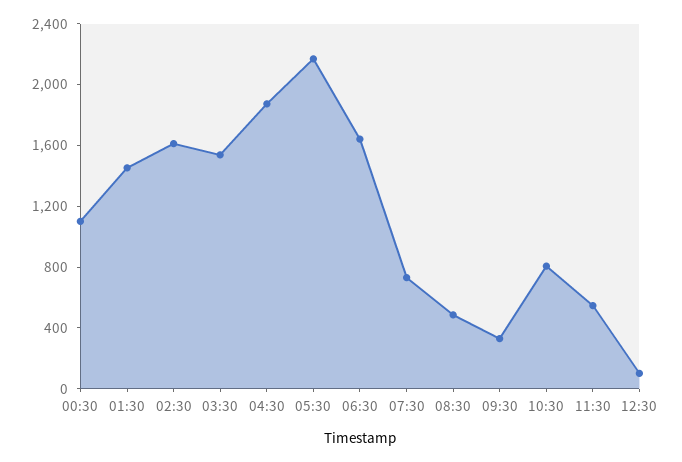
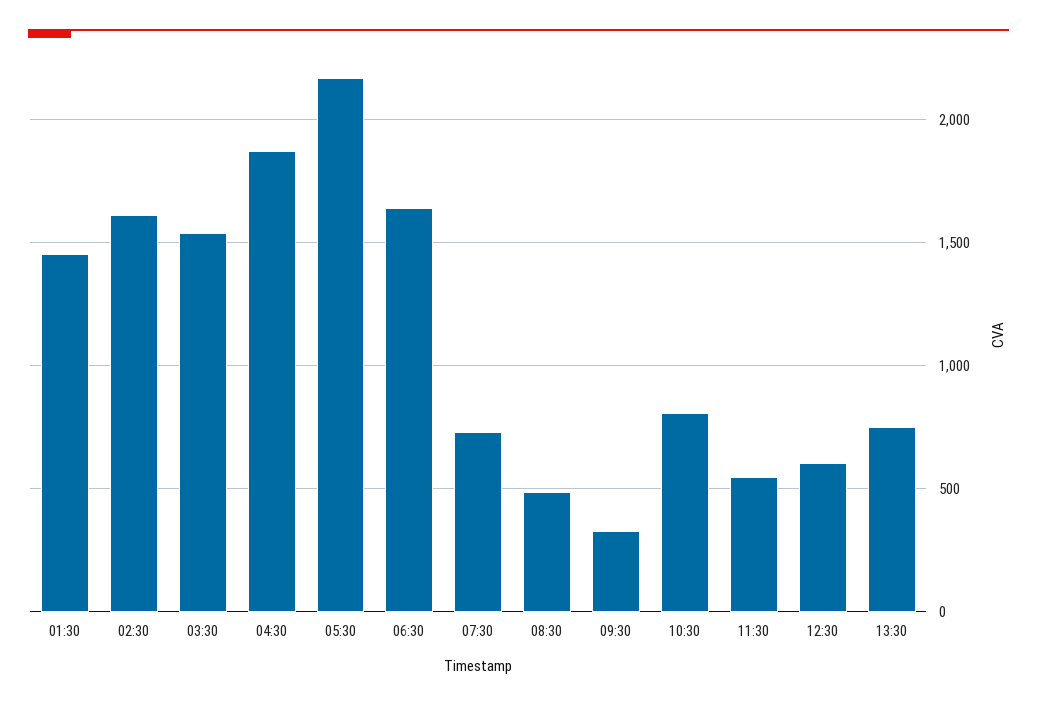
00:30: 1100 -> none
12:30: 100 -> 600
13:30: none -> 750

